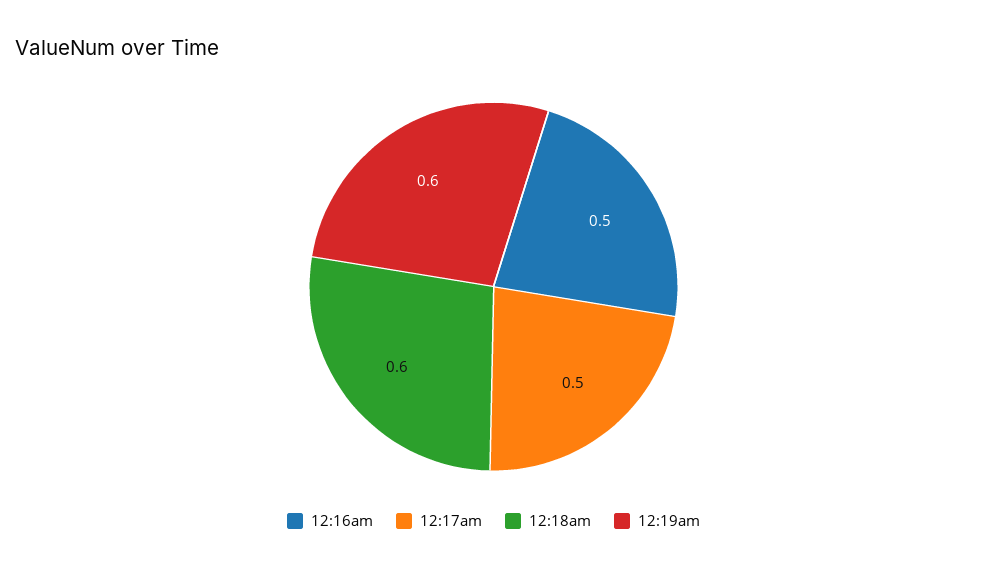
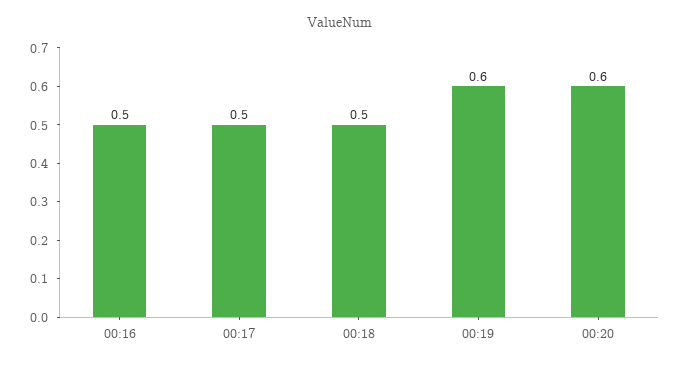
12:18am: 0.6 -> 0.5
00:20: none -> 0.6

